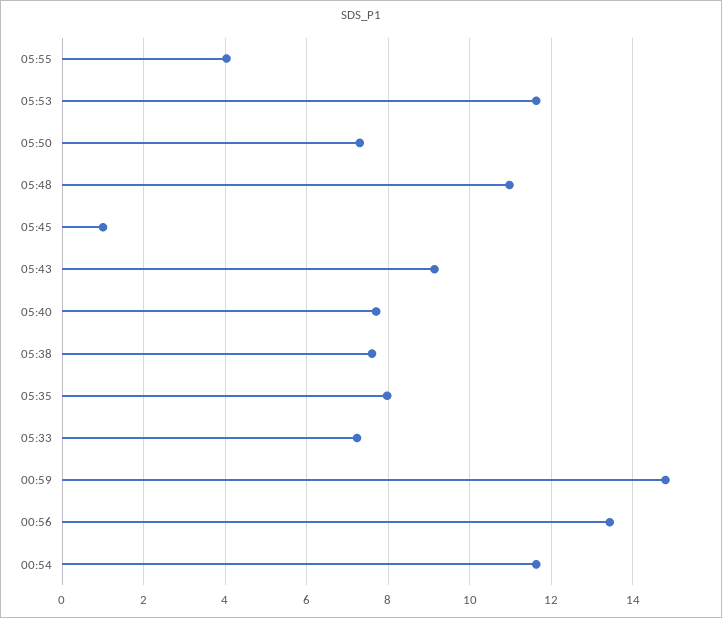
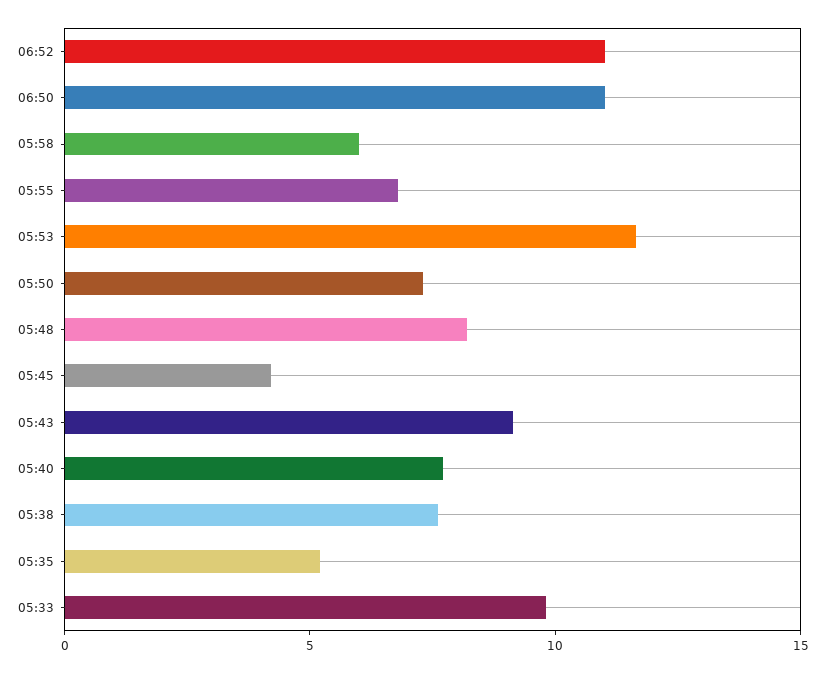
05:55: 4 -> 7
05:48: 11 -> 8
05:45: 1 -> 4
05:35: 8 -> 5
05:33: 7.2 -> 10
00:59: 14.8 -> none
00:56: 13.4 -> none
00:54: 11.6 -> none
06:52: none -> 11
06:50: none -> 11
05:58: none -> 6

